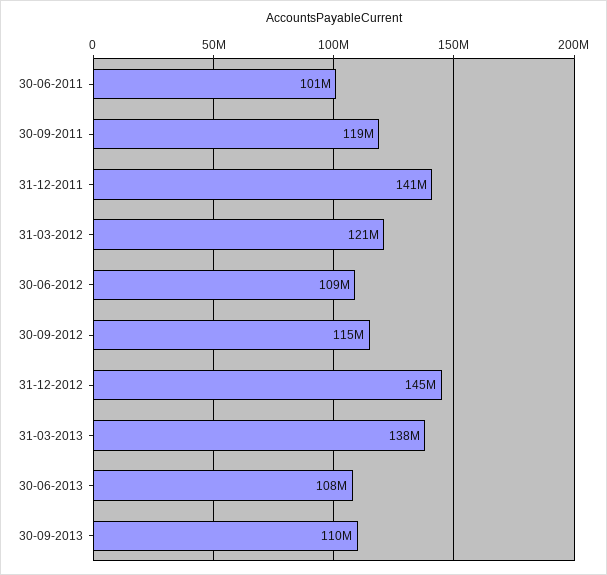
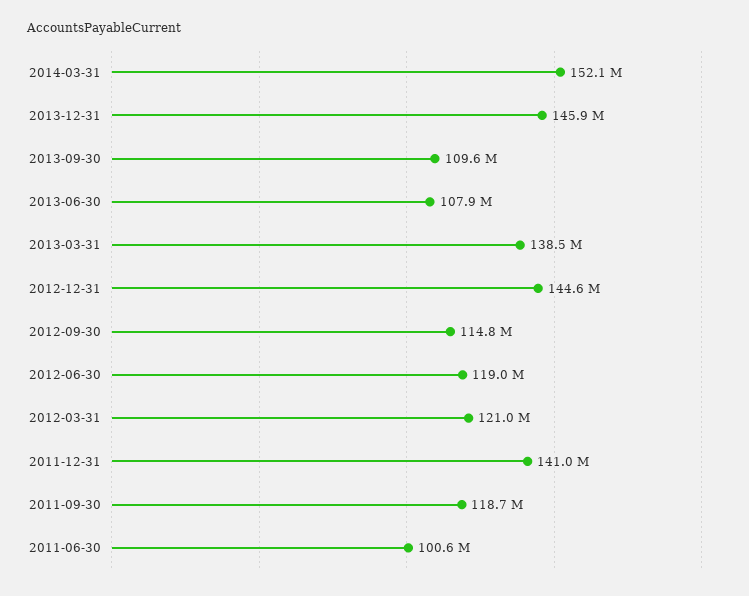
30-06-2012: 109000000 -> 119000000
2014-03-31: none -> 152100000
2013-12-31: none -> 145900000

